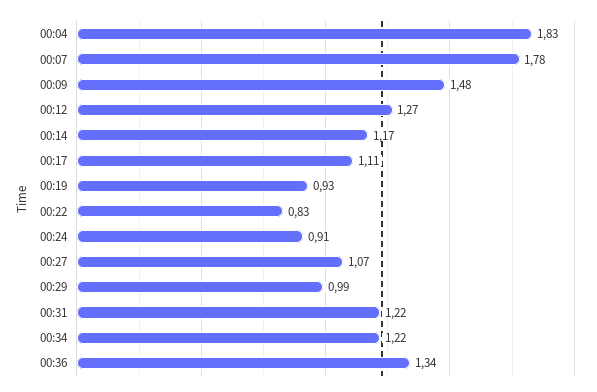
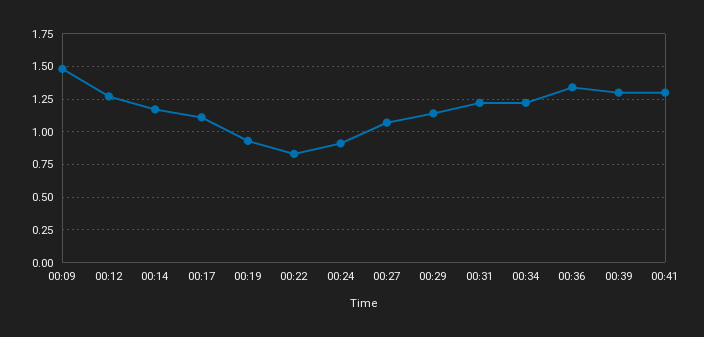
00:04: 1.83 -> none
00:07: 1.78 -> none
00:29: 0.99 -> 1.15
00:39: none -> 1.3
00:41: none -> 1.3

